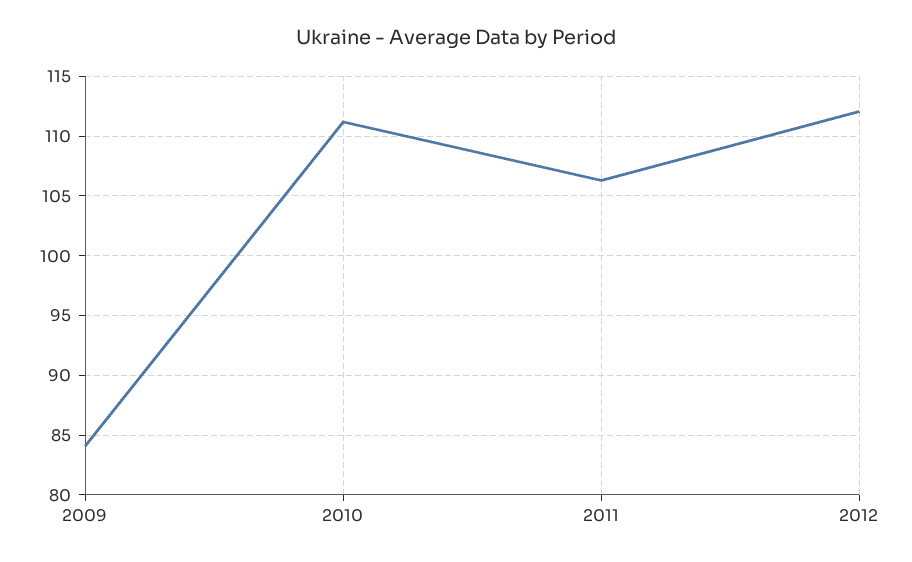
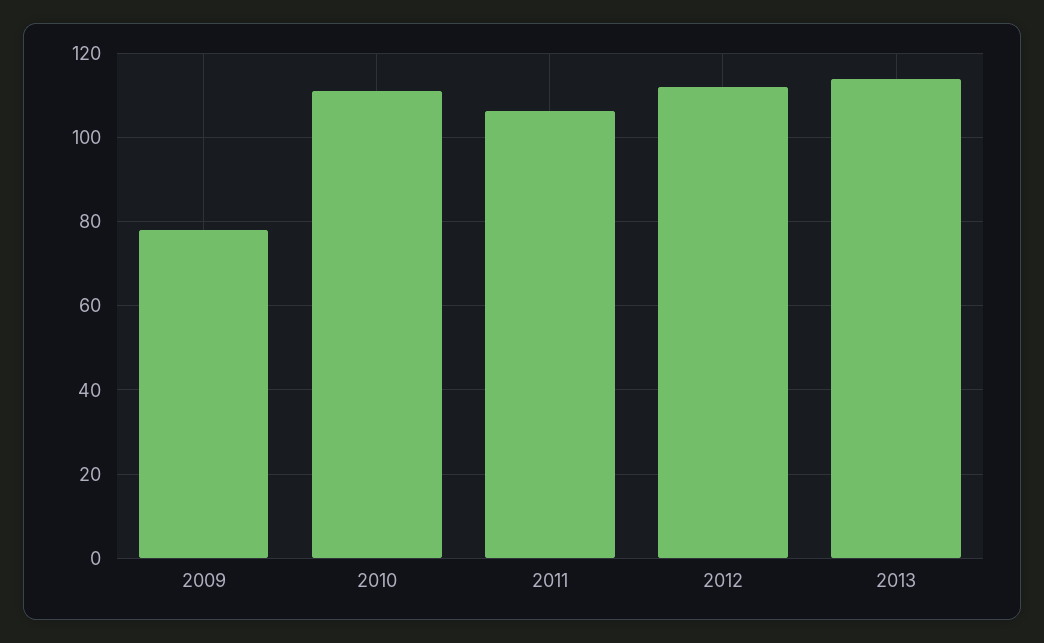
2009: 84 -> 78
2013: none -> 114

